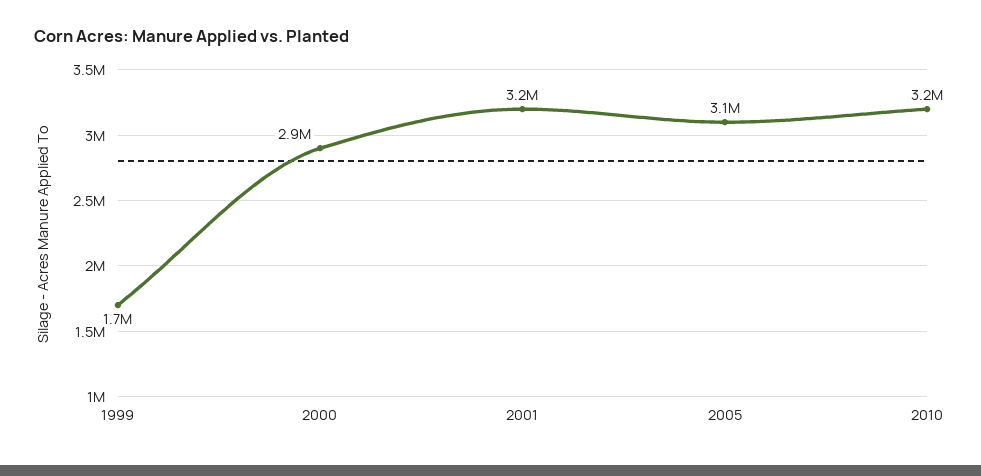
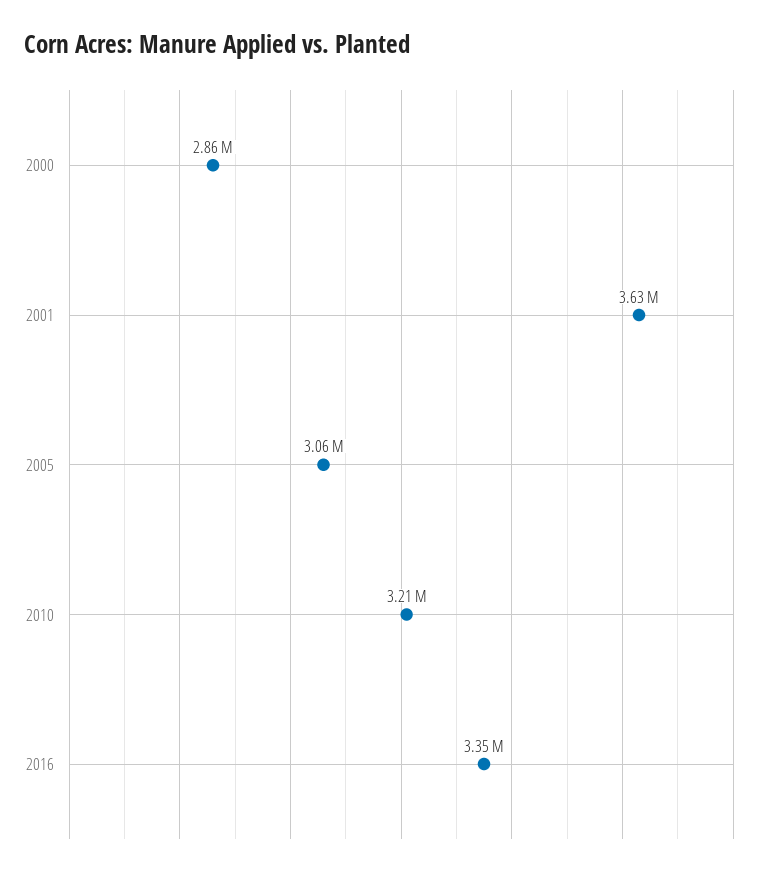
1999: 1700000 -> none
2001: 3200000 -> 3630000
2016: none -> 3350000

